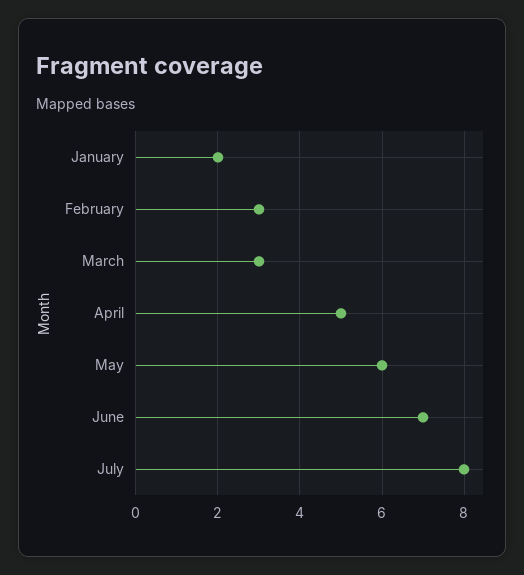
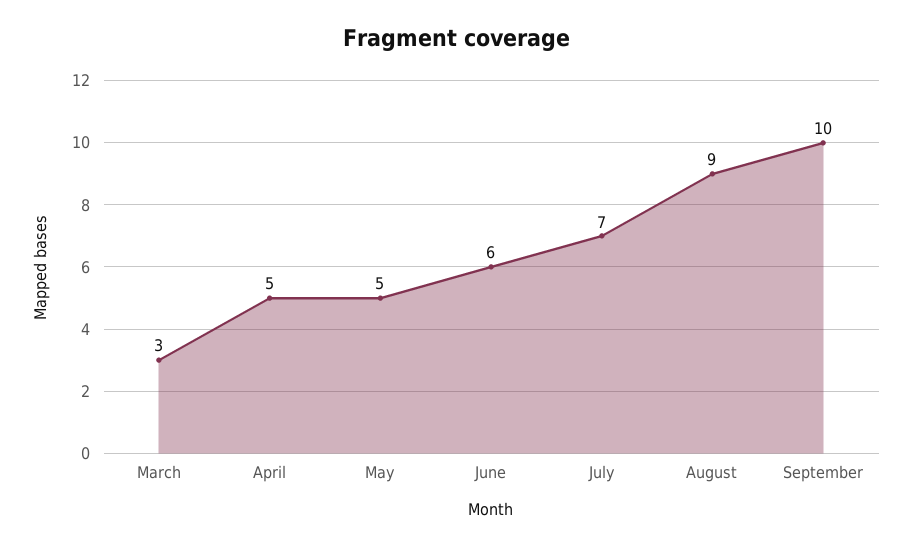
January: 2 -> none
February: 3 -> none
May: 6 -> 5
June: 7 -> 6
July: 8 -> 7
August: none -> 9
September: none -> 10

